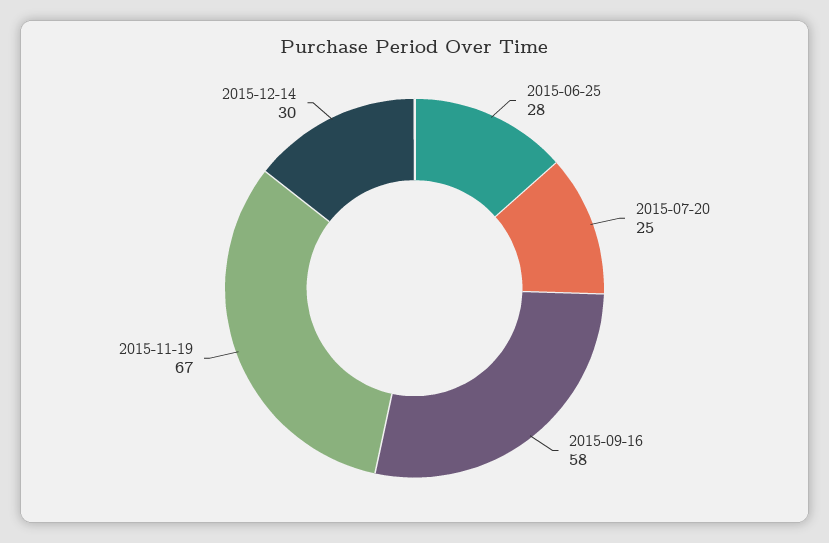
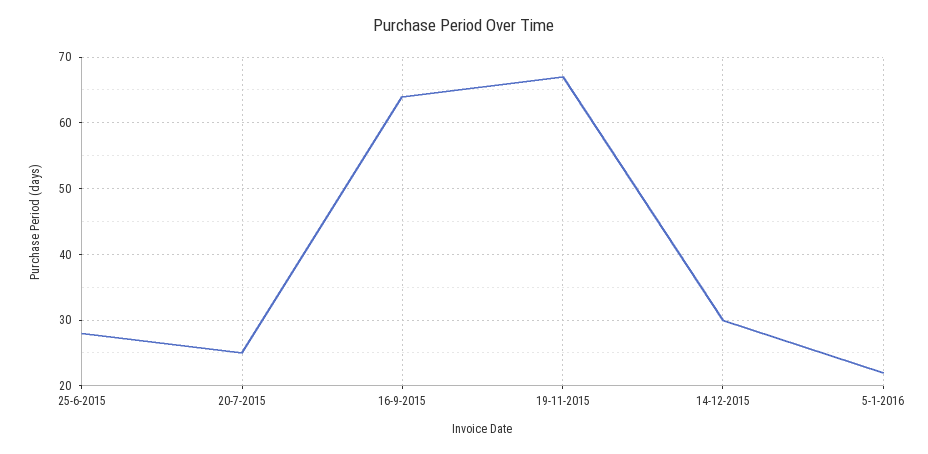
2015-09-16: 58 -> 64
5-1-2016: none -> 22

